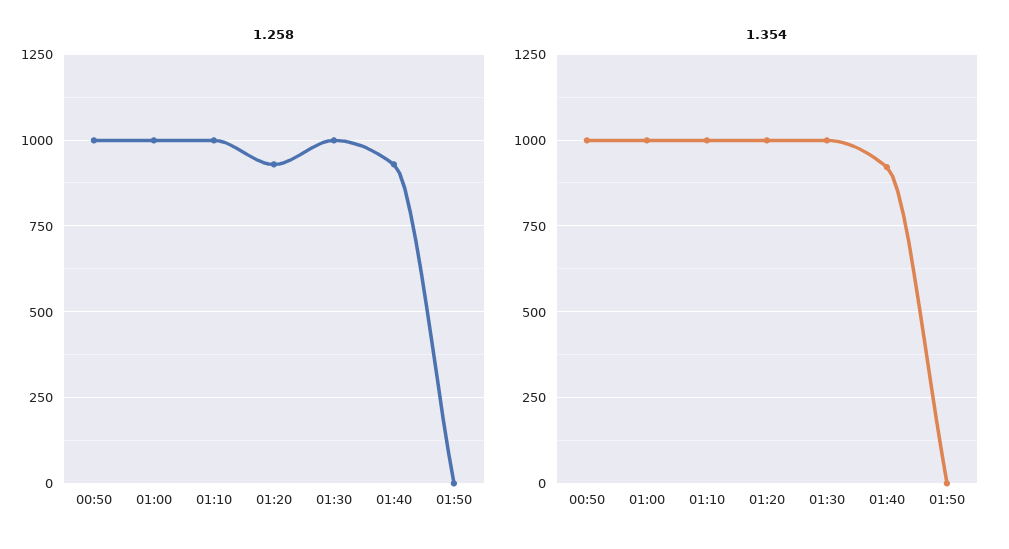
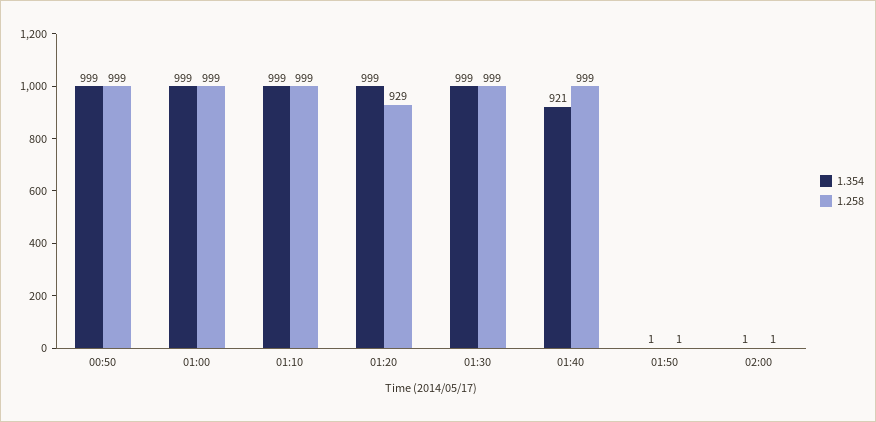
1.258, 01:40: 925 -> 999
1.354, 02:00: none -> 1
1.258, 02:00: none -> 1

